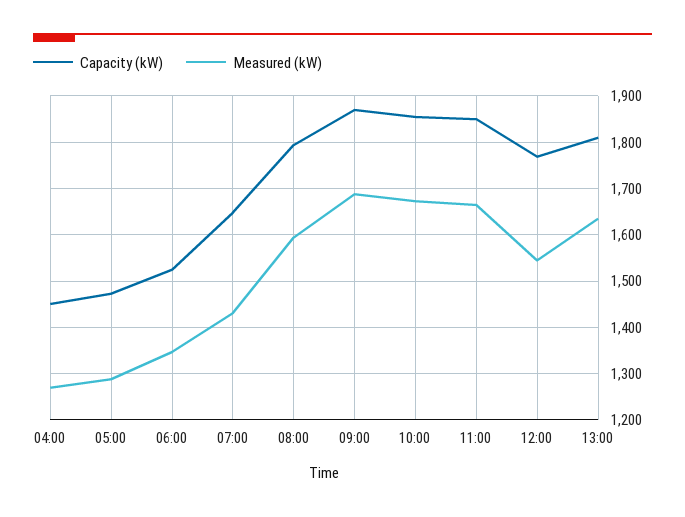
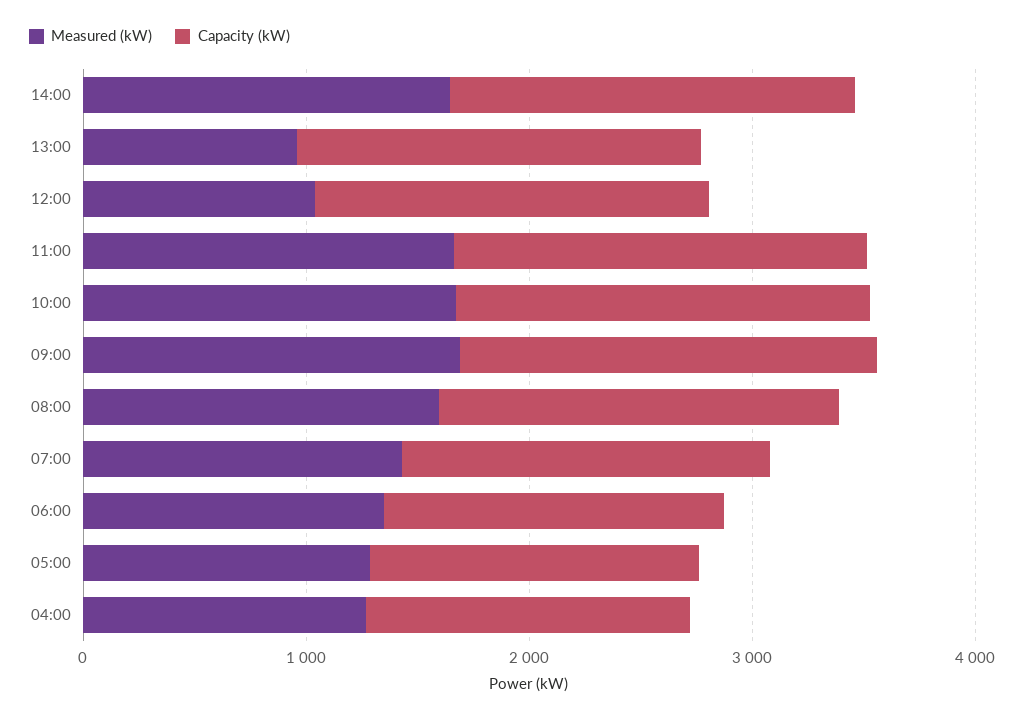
Measured (kW), 12:00: 1540 -> 1000
Measured (kW), 13:00: 1640 -> 1000
Measured (kW), 14:00: none -> 1600
Capacity (kW), 14:00: none -> 1800

